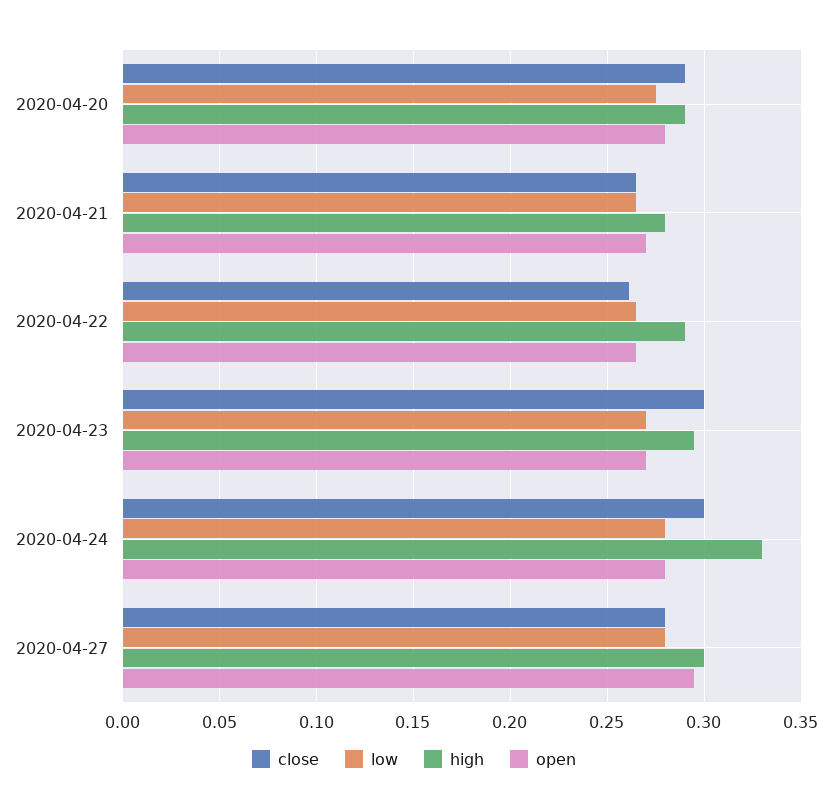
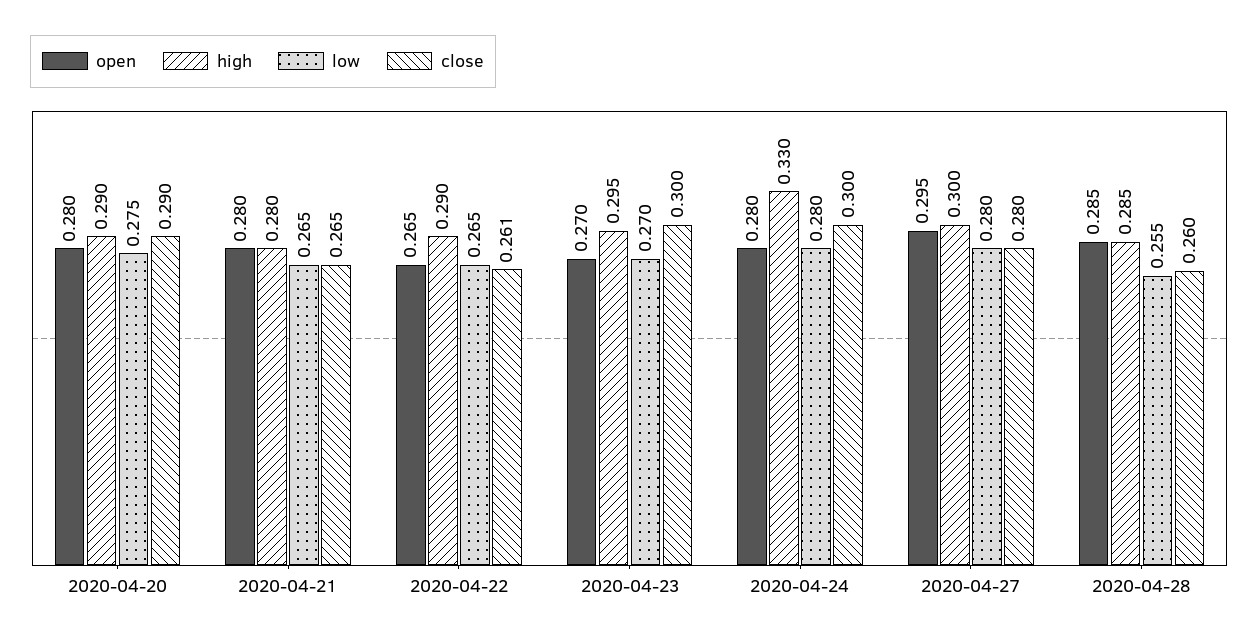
open, 2020-04-21: 0.27 -> 0.28
open, 2020-04-28: none -> 0.285
high, 2020-04-28: none -> 0.285
low, 2020-04-28: none -> 0.255
close, 2020-04-28: none -> 0.26

